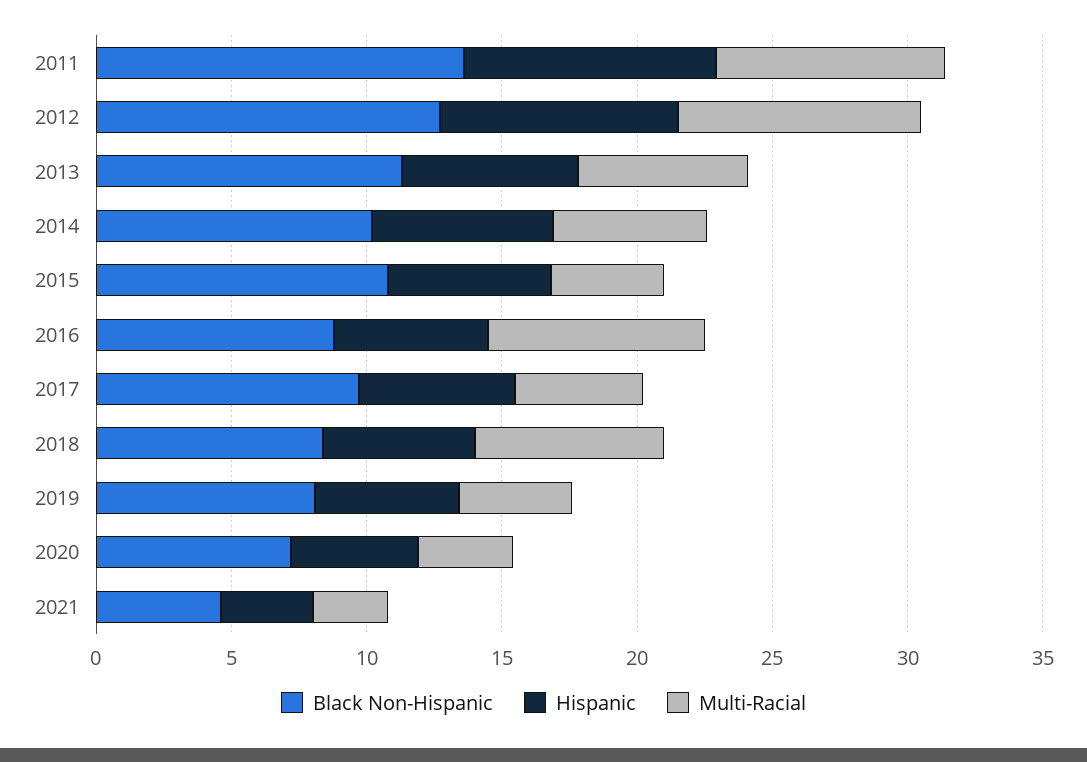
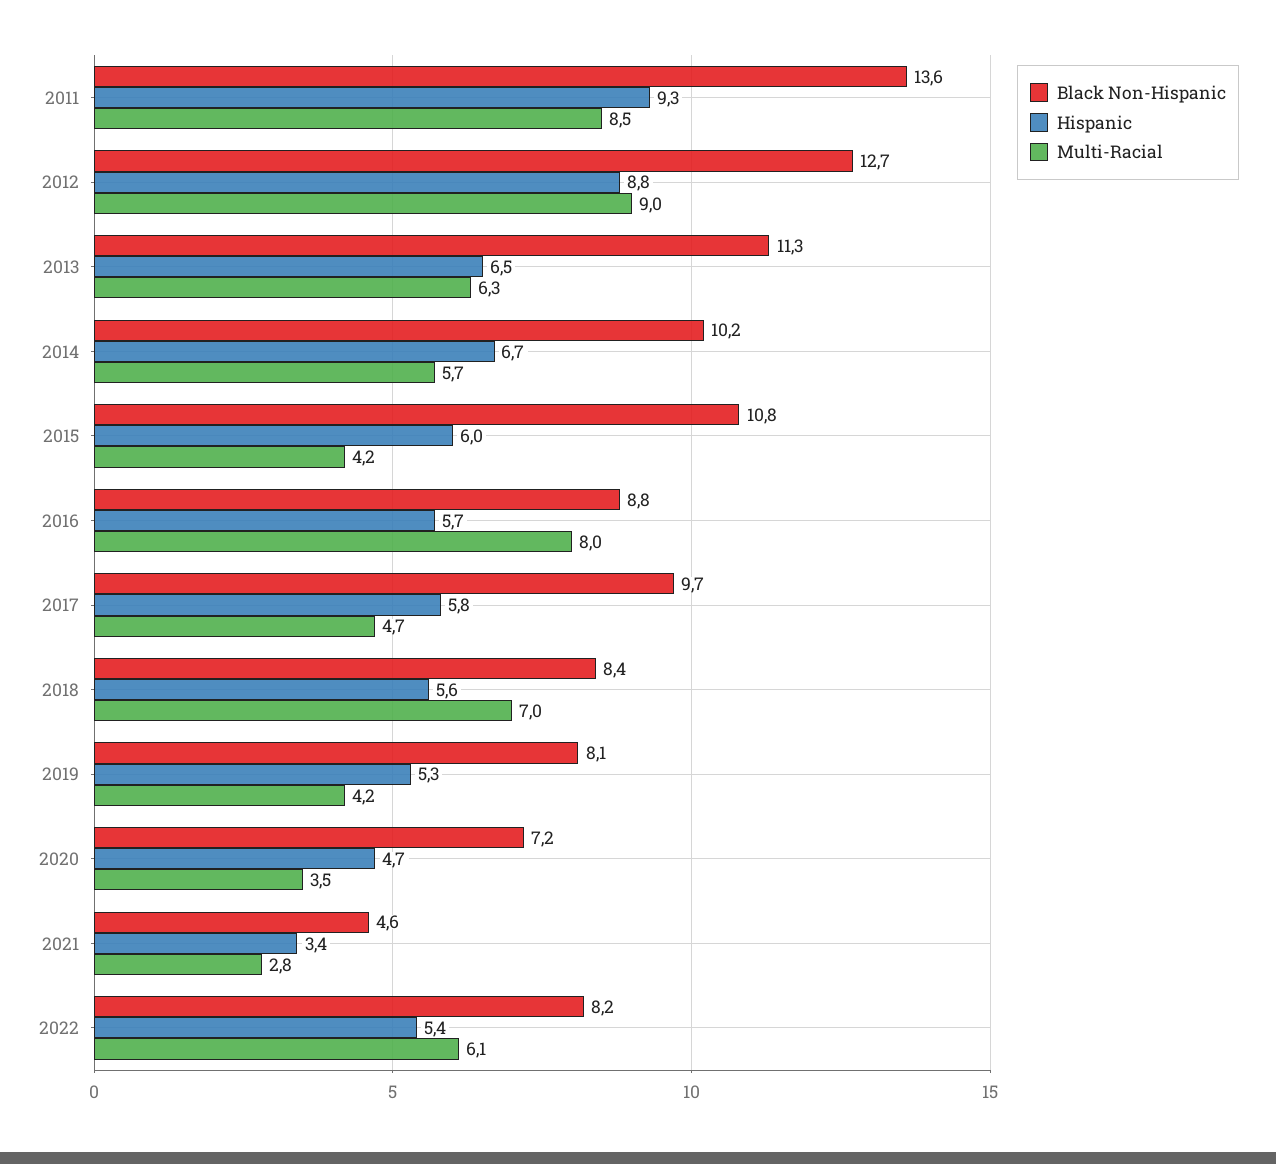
Black Non-Hispanic, 2022: none -> 8.2
Hispanic, 2022: none -> 5.4
Multi-Racial, 2022: none -> 6.1

